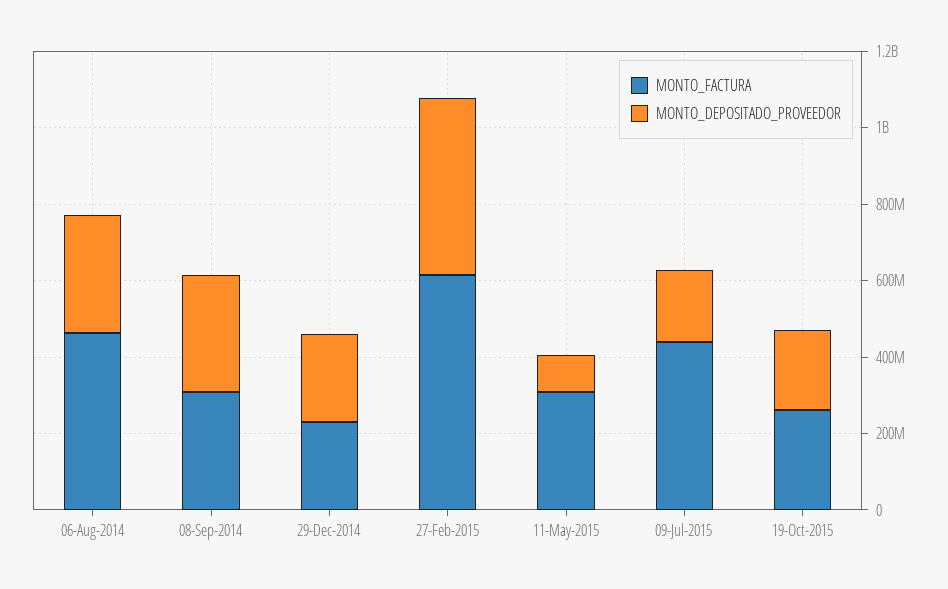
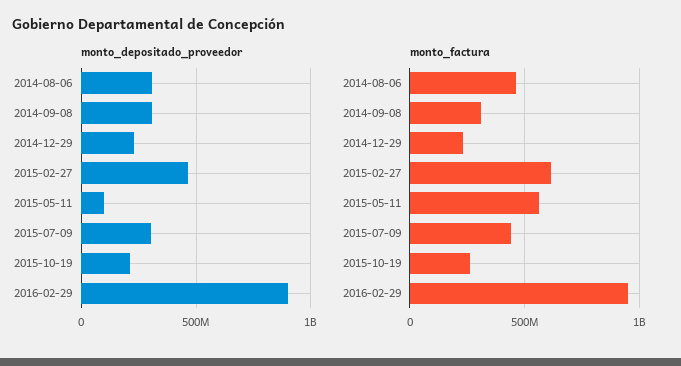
MONTO_FACTURA, 11-May-2015: 300000000 -> 550000000
MONTO_DEPOSITADO_PROVEEDOR, 09-Jul-2015: 200000000 -> 300000000
MONTO_DEPOSITADO_PROVEEDOR, 2016-02-29: none -> 900000000
MONTO_FACTURA, 2016-02-29: none -> 950000000

